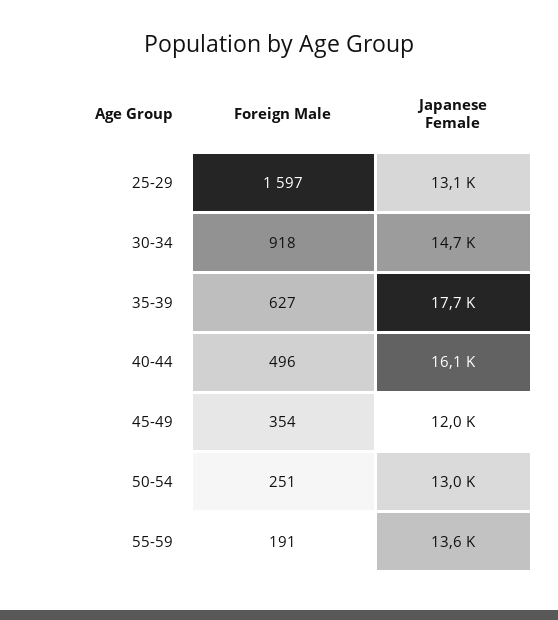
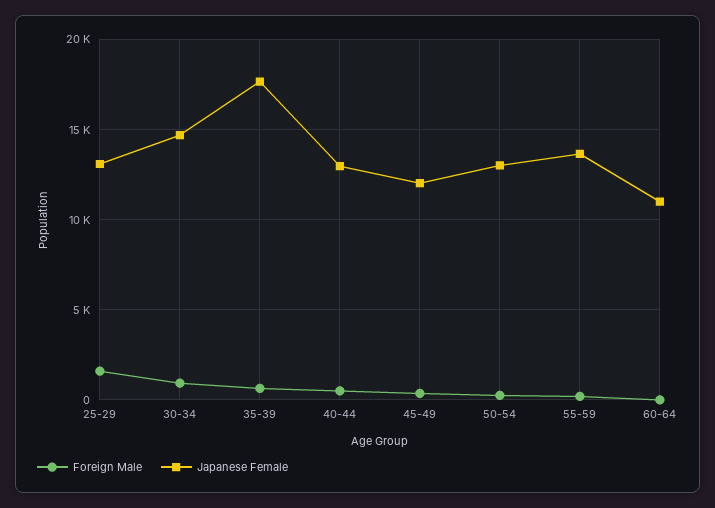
Japanese Female, 40-44: 16100 -> 13000
Foreign Male, 60-64: none -> 0
Japanese Female, 60-64: none -> 11000

